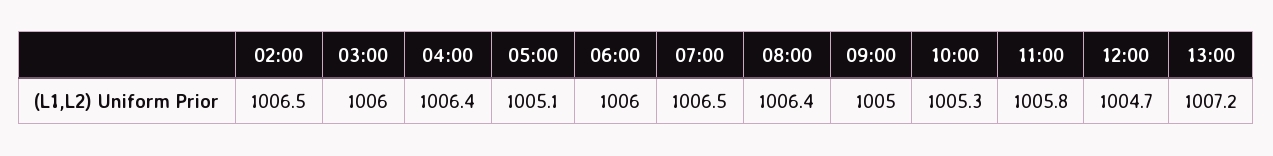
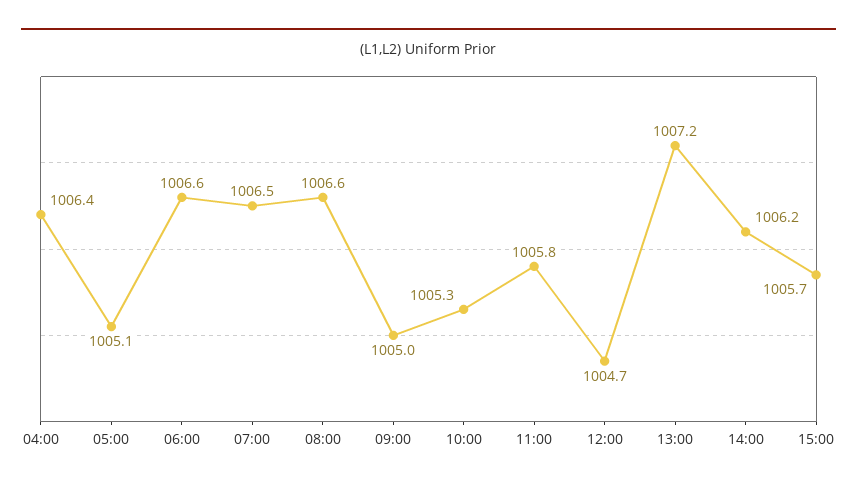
02:00: 1006.5 -> none
03:00: 1006 -> none
06:00: 1006 -> 1006.6
08:00: 1006.4 -> 1006.6
14:00: none -> 1006.2
15:00: none -> 1005.7

